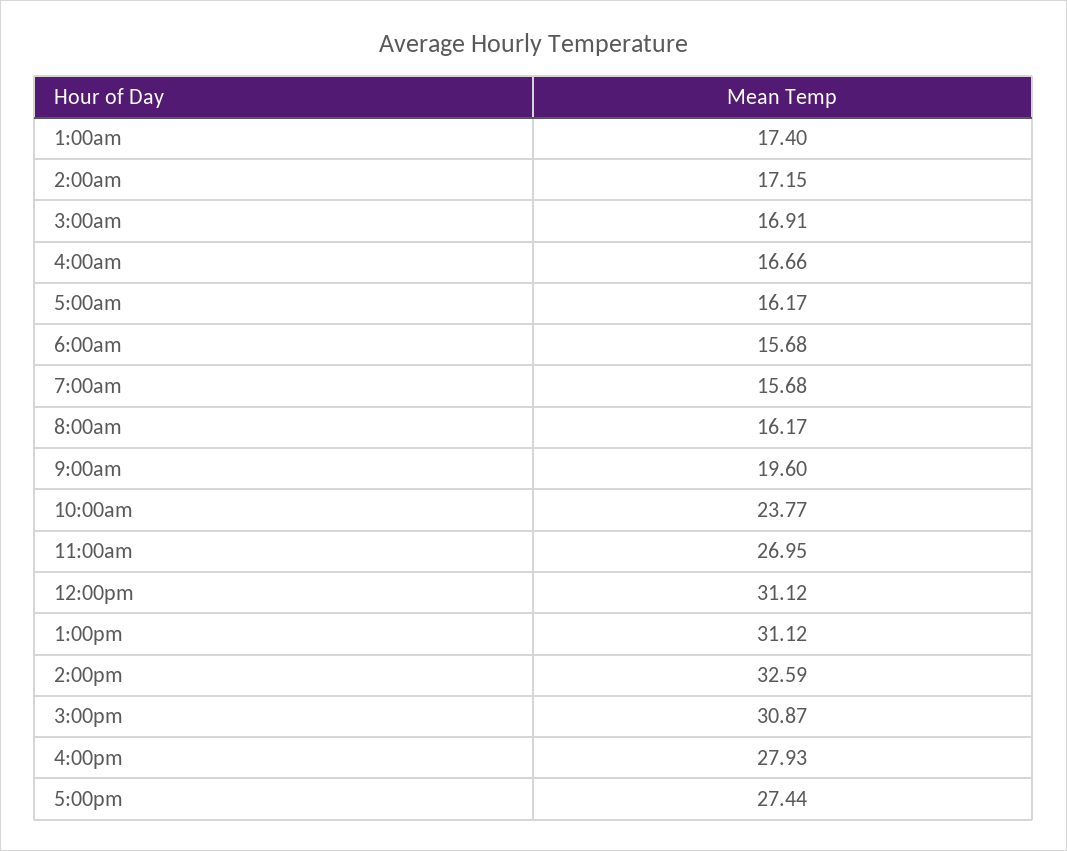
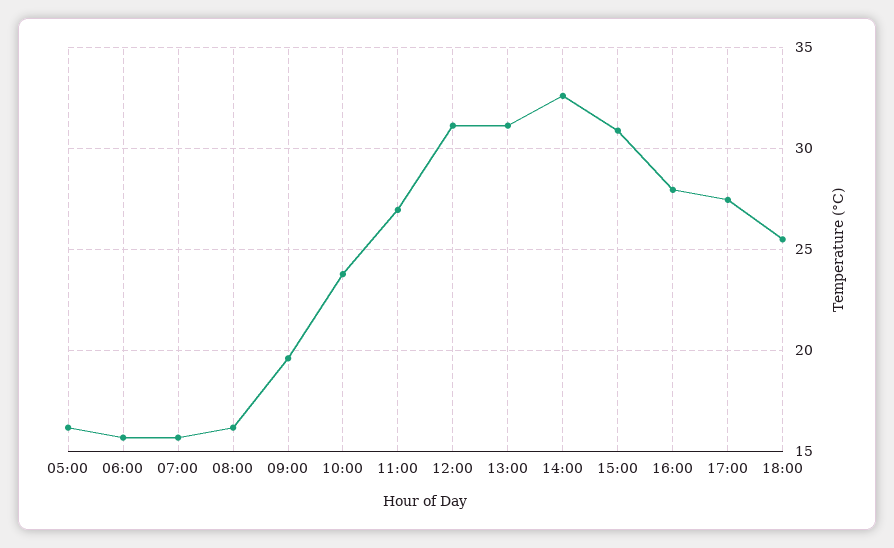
1:00am: 17.4 -> none
2:00am: 17.15 -> none
3:00am: 16.91 -> none
4:00am: 16.66 -> none
18:00: none -> 25.5

